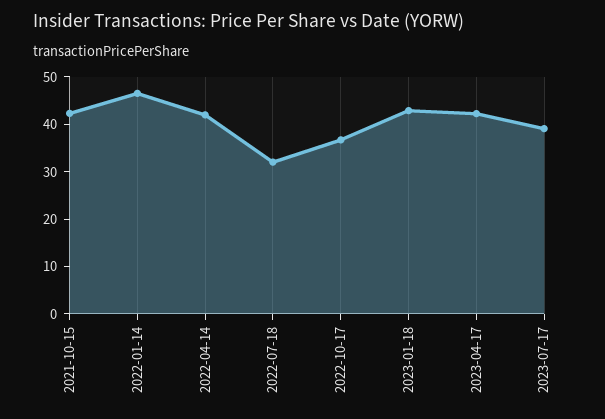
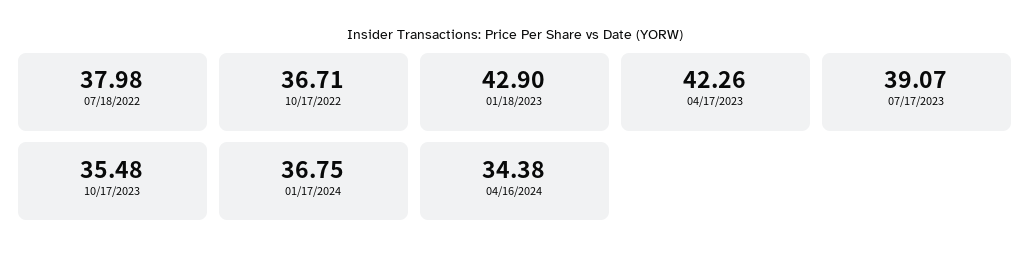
2021-10-15: 42 -> none
2022-01-14: 46 -> none
2022-04-14: 42 -> none
2022-07-18: 32 -> 37.98
10/17/2023: none -> 35.48
01/17/2024: none -> 36.75
04/16/2024: none -> 34.38

